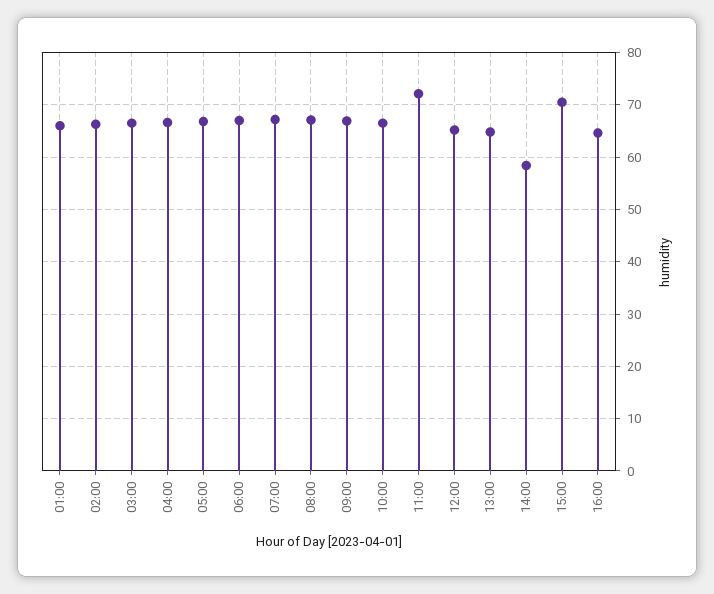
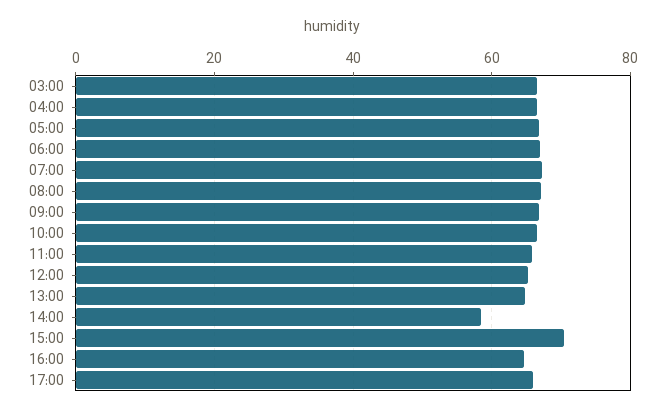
01:00: 66 -> none
02:00: 66 -> none
11:00: 72 -> 66
17:00: none -> 66

